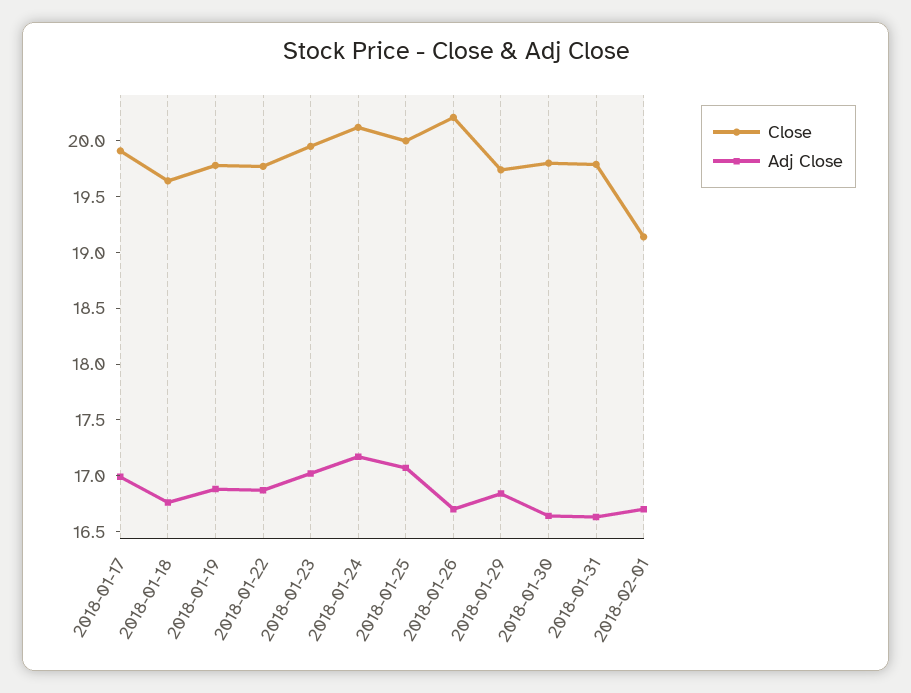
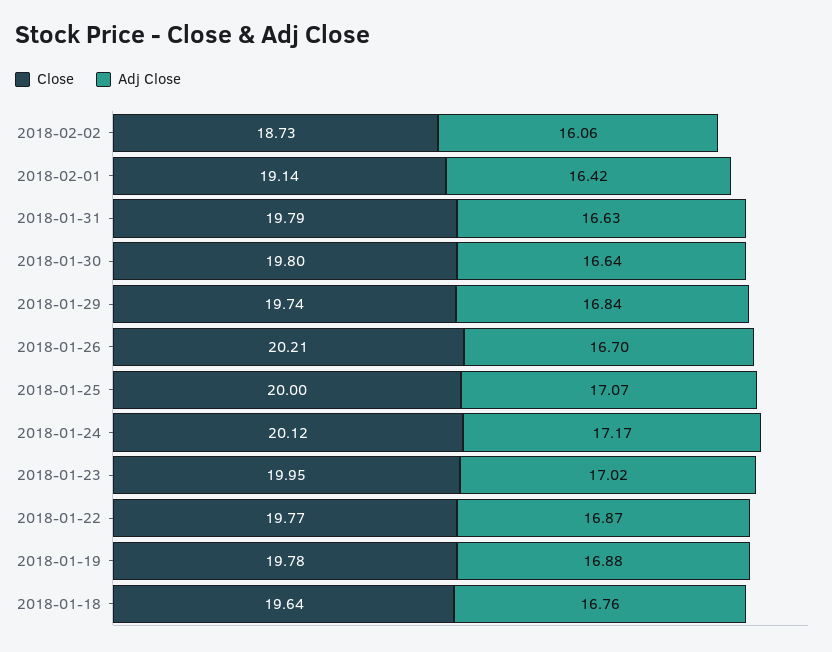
Close, 2018-01-17: 19.9 -> none
Adj Close, 2018-01-17: 17 -> none
Adj Close, 2018-02-01: 16.7 -> 16.42
Close, 2018-02-02: none -> 18.73
Adj Close, 2018-02-02: none -> 16.06

